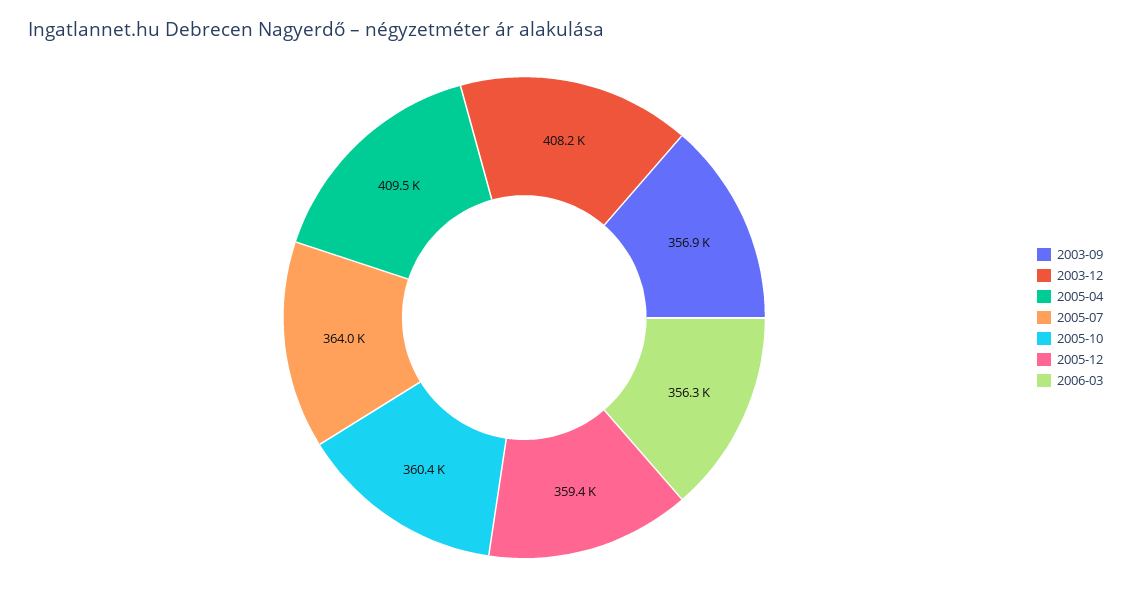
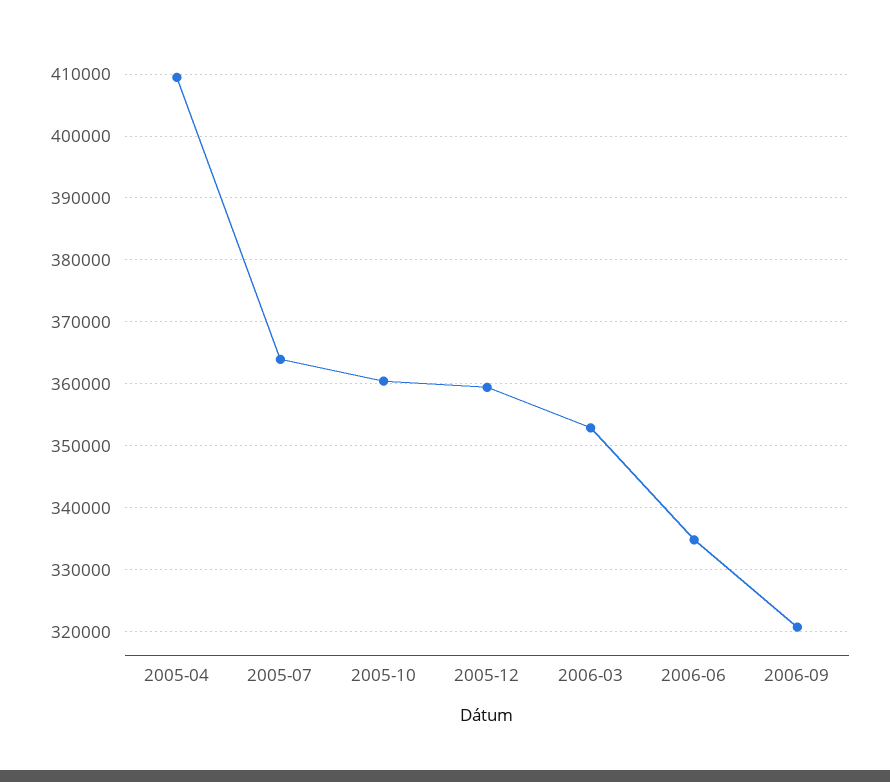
2003-09: 356900 -> none
2003-12: 408200 -> none
2006-03: 356300 -> 353000
2006-06: none -> 335000
2006-09: none -> 321000

